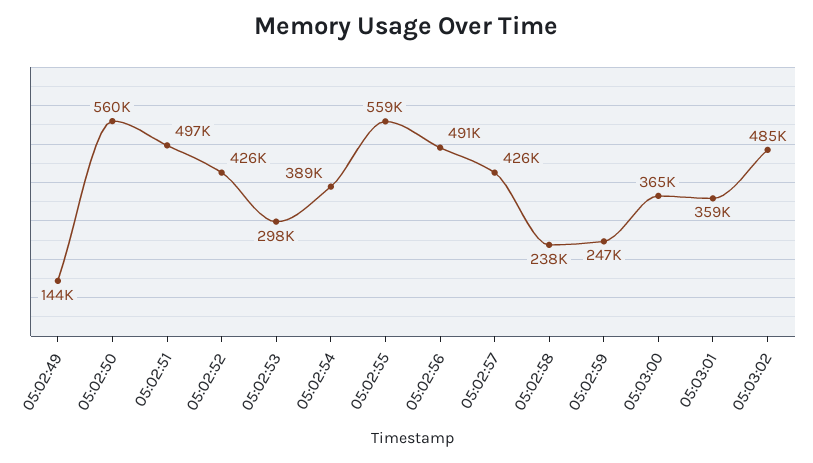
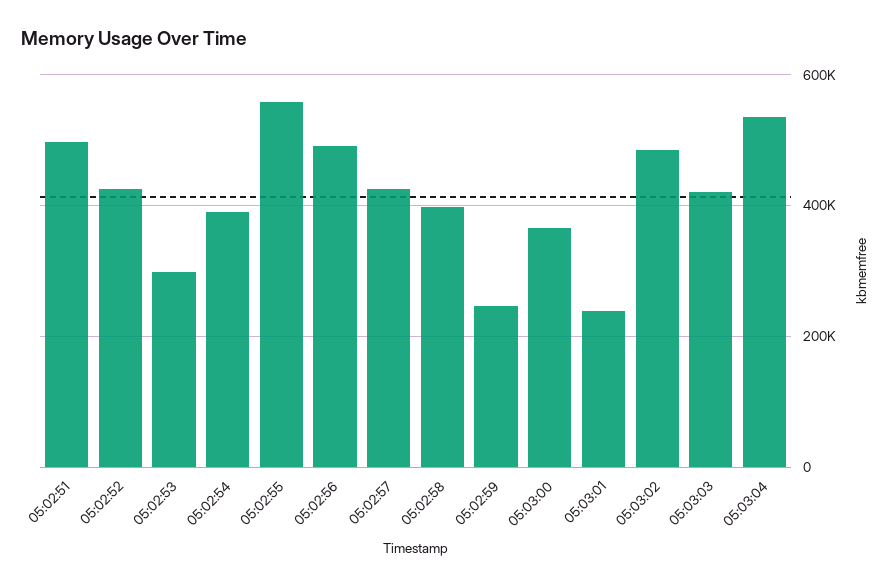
05:02:49: 144000 -> none
05:02:50: 560000 -> none
05:02:58: 238000 -> 400000
05:03:01: 359000 -> 240000
05:03:03: none -> 420000
05:03:04: none -> 540000

